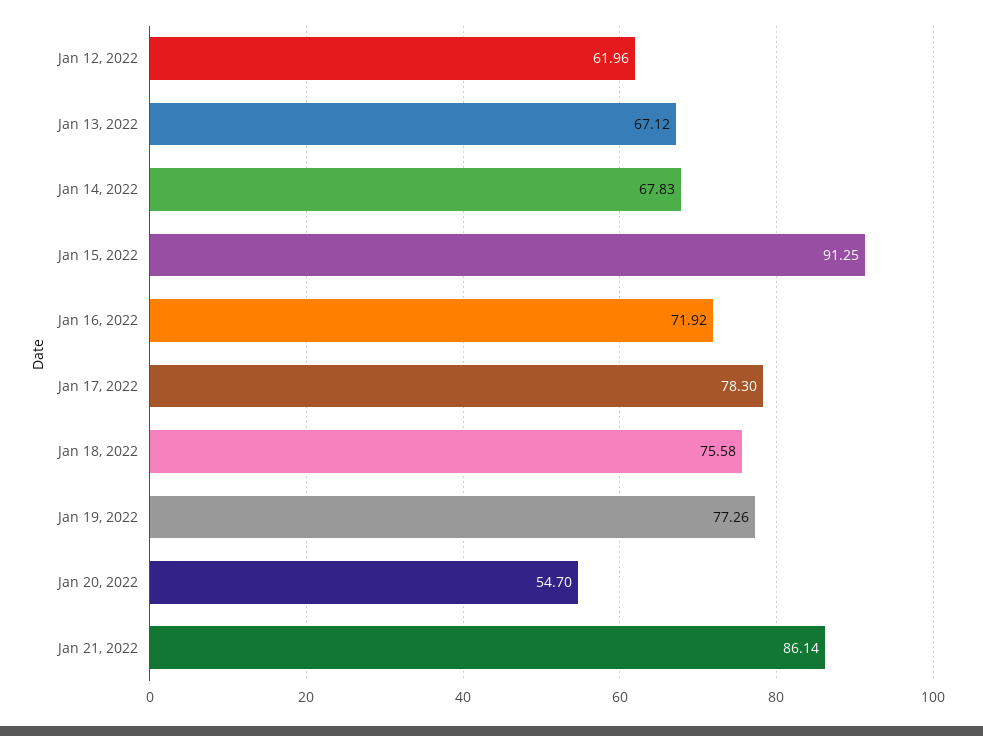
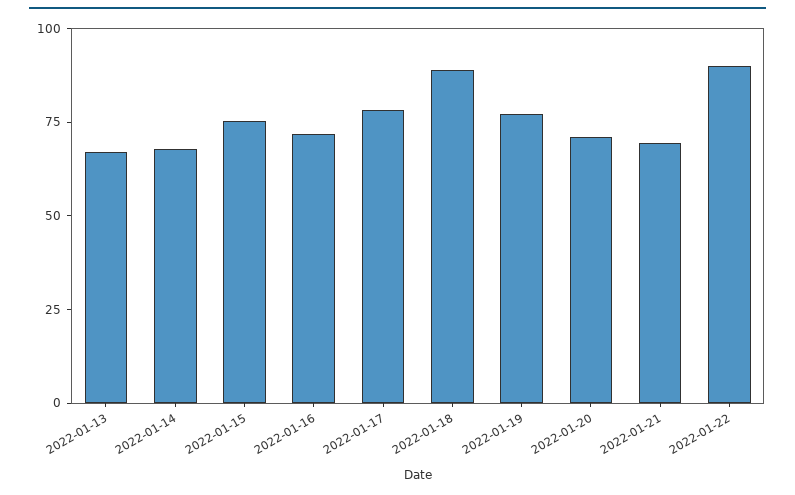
Jan 12, 2022: 61.96 -> none
Jan 15, 2022: 91.25 -> 75
Jan 18, 2022: 75.58 -> 90
Jan 20, 2022: 54.7 -> 70
Jan 21, 2022: 86.14 -> 70
2022-01-22: none -> 90

